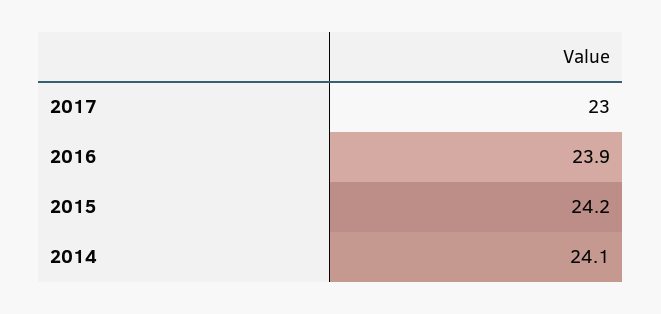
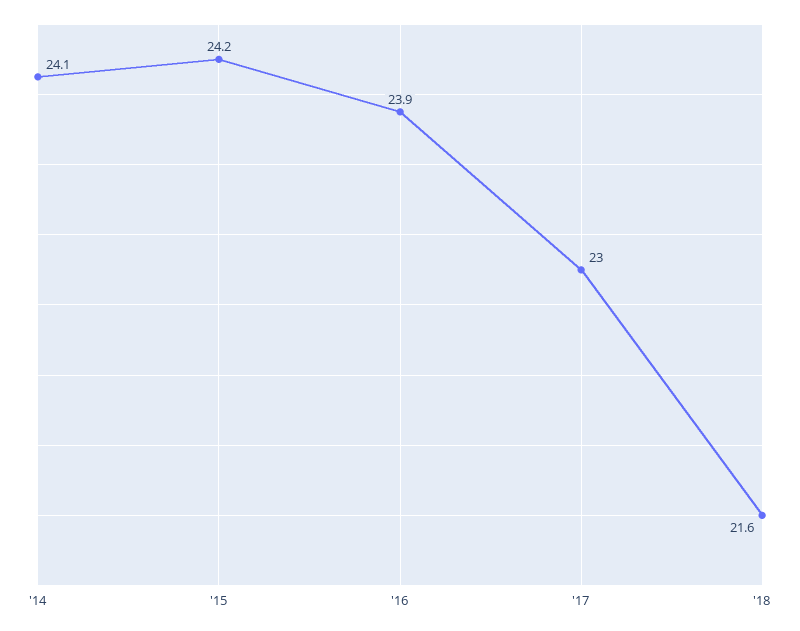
'18: none -> 21.6

